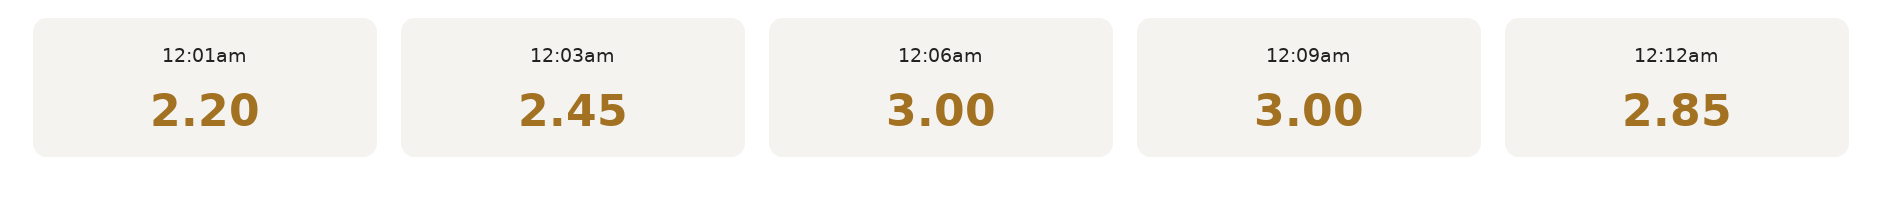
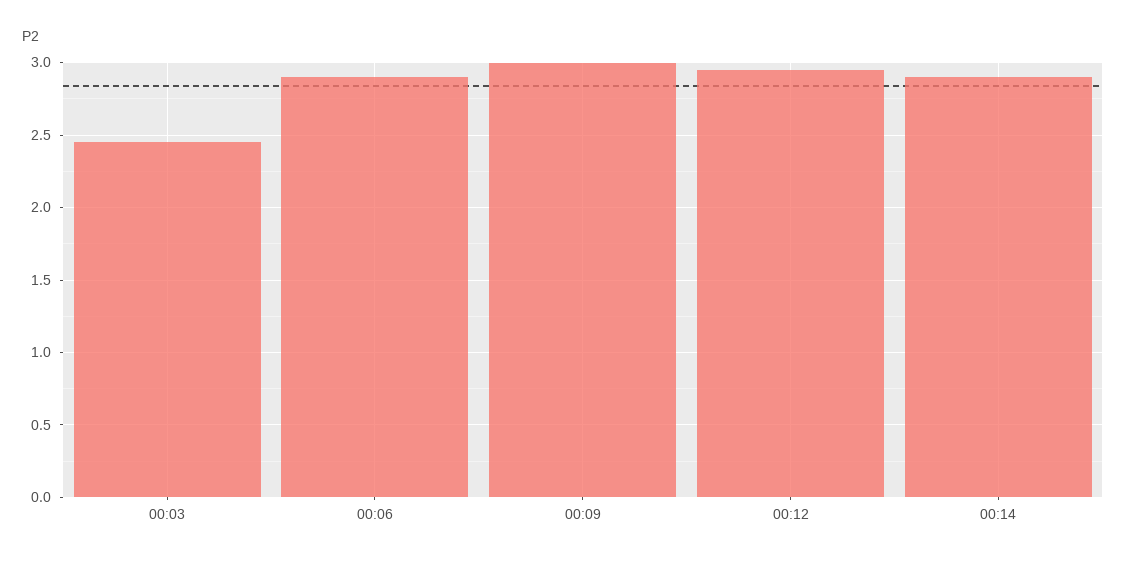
12:01am: 2.2 -> none
12:06am: 3 -> 2.9
12:12am: 2.85 -> 2.95
00:14: none -> 2.9

